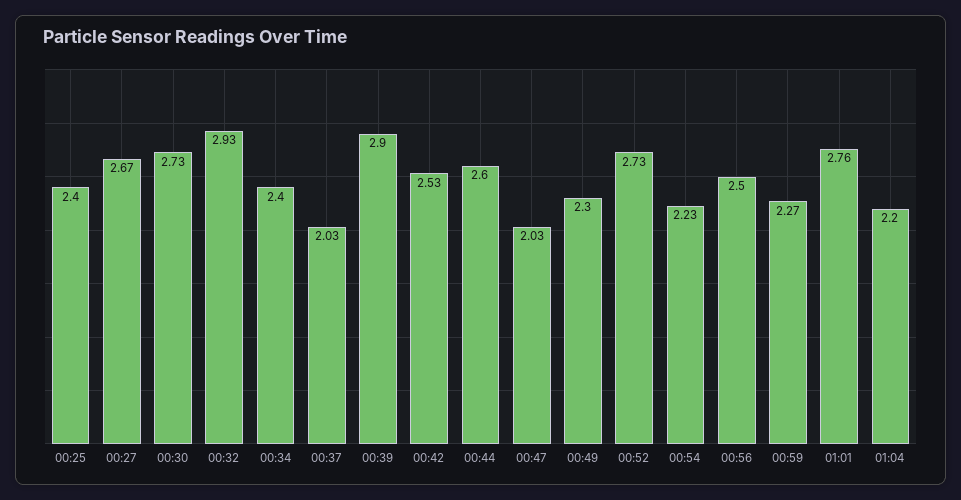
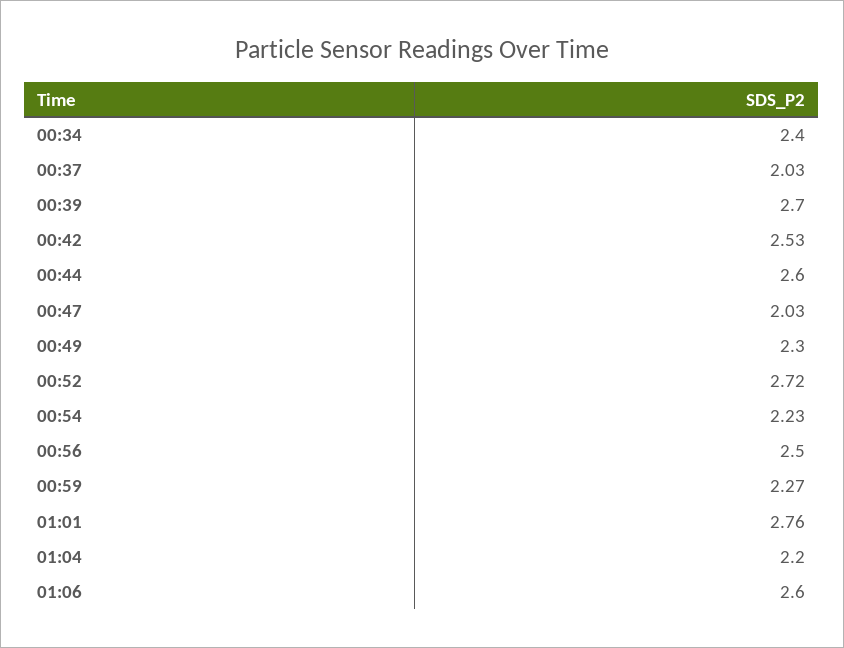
00:25: 2.4 -> none
00:27: 2.67 -> none
00:30: 2.73 -> none
00:32: 2.93 -> none
00:39: 2.9 -> 2.7
00:52: 2.73 -> 2.72
01:06: none -> 2.6

